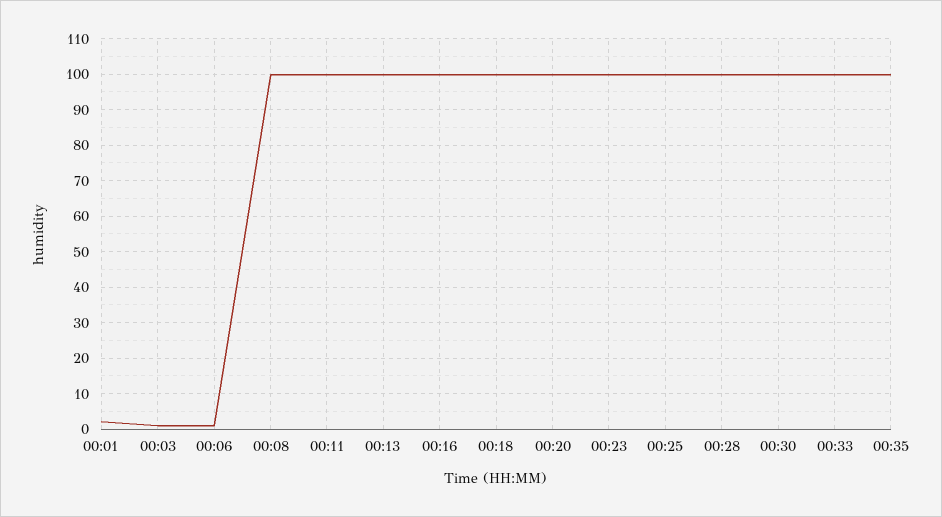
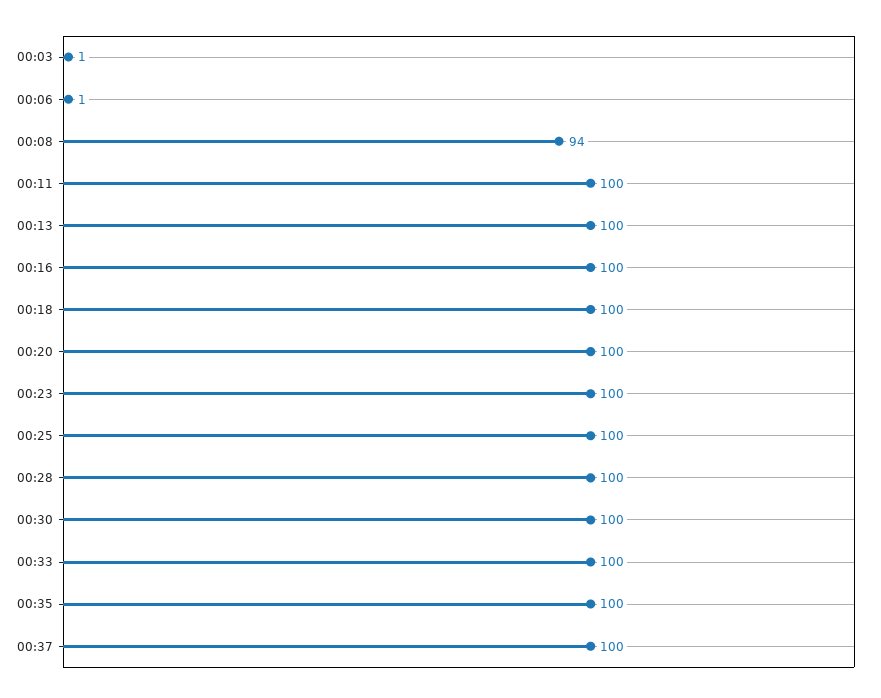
00:01: 2 -> none
00:08: 100 -> 94
00:37: none -> 100

